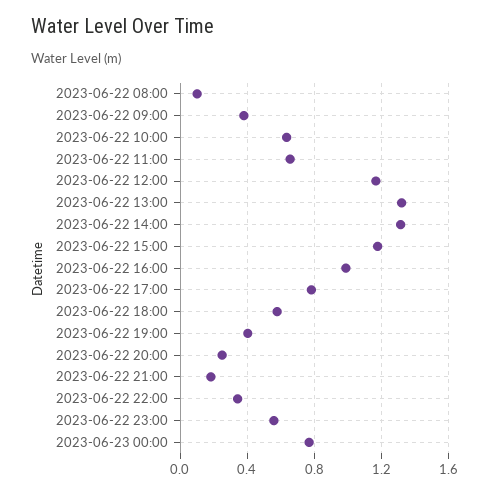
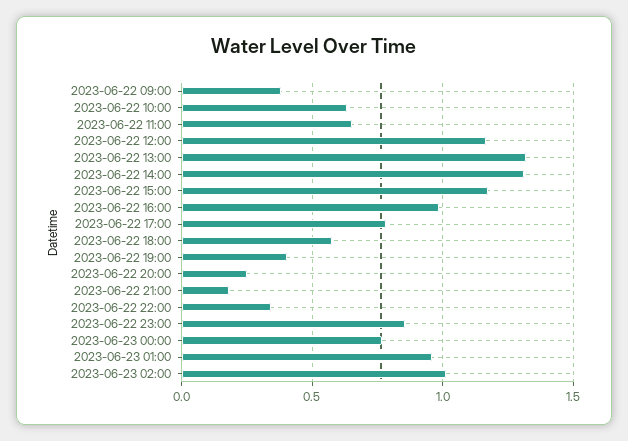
2023-06-22 08:00: 0.1 -> none
2023-06-22 23:00: 0.55 -> 0.85
2023-06-23 01:00: none -> 0.95
2023-06-23 02:00: none -> 1

